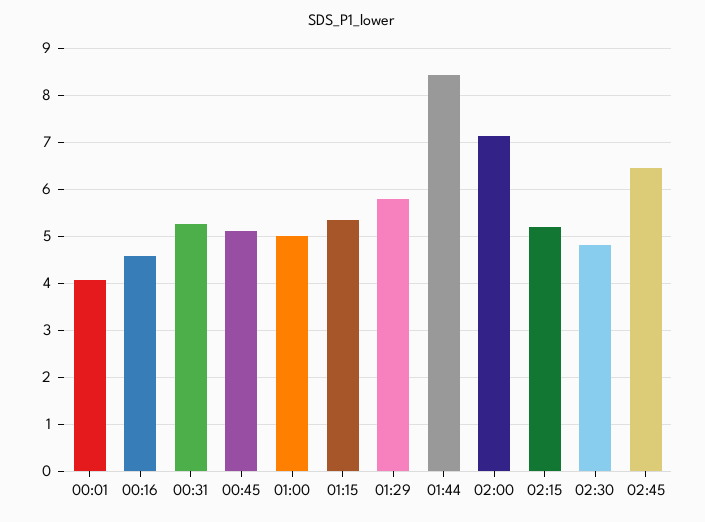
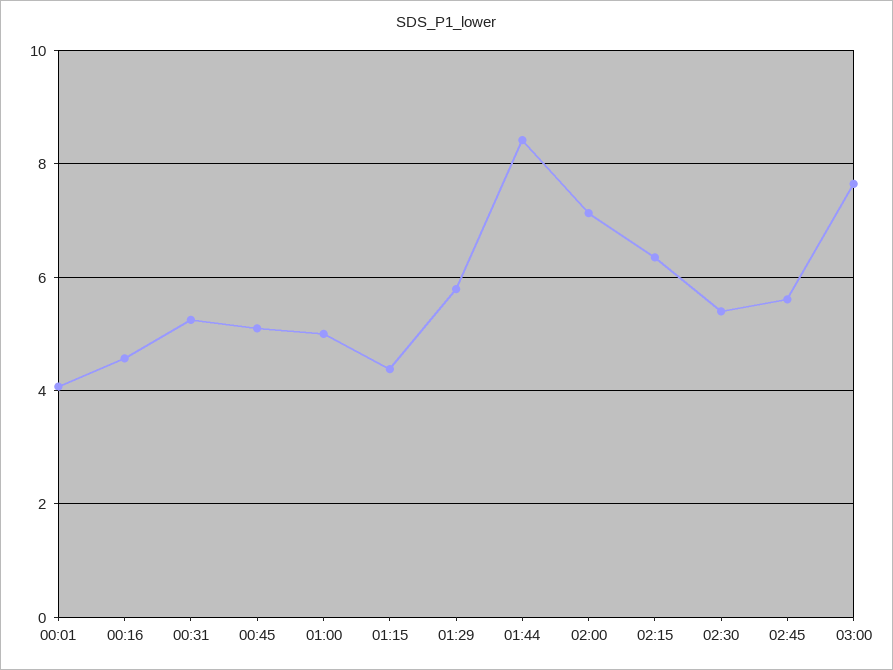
01:15: 5.4 -> 4.4
02:15: 5.2 -> 6.4
02:30: 4.8 -> 5.4
02:45: 6.4 -> 5.6
03:00: none -> 7.6

